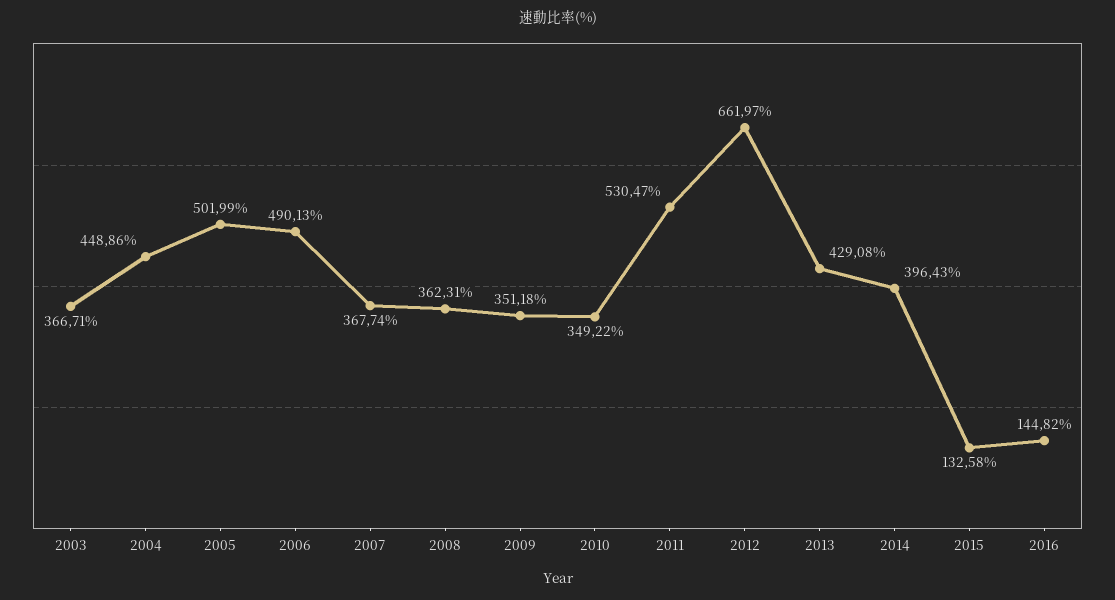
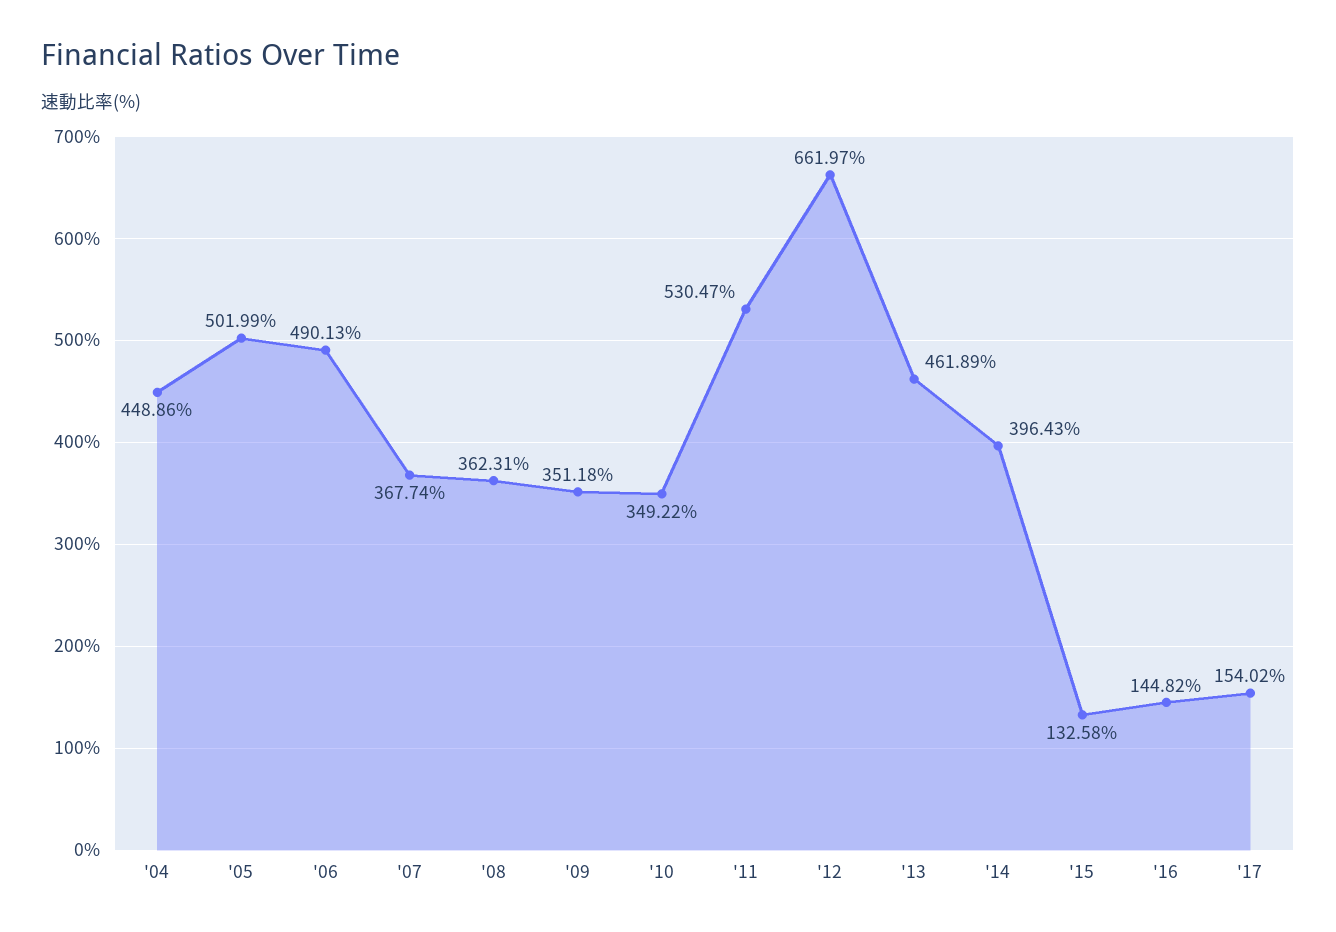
2003: 366.71 -> none
2013: 429.08 -> 461.89
'17: none -> 154.02

